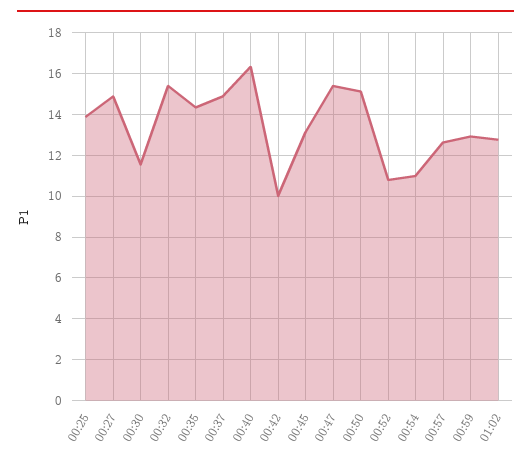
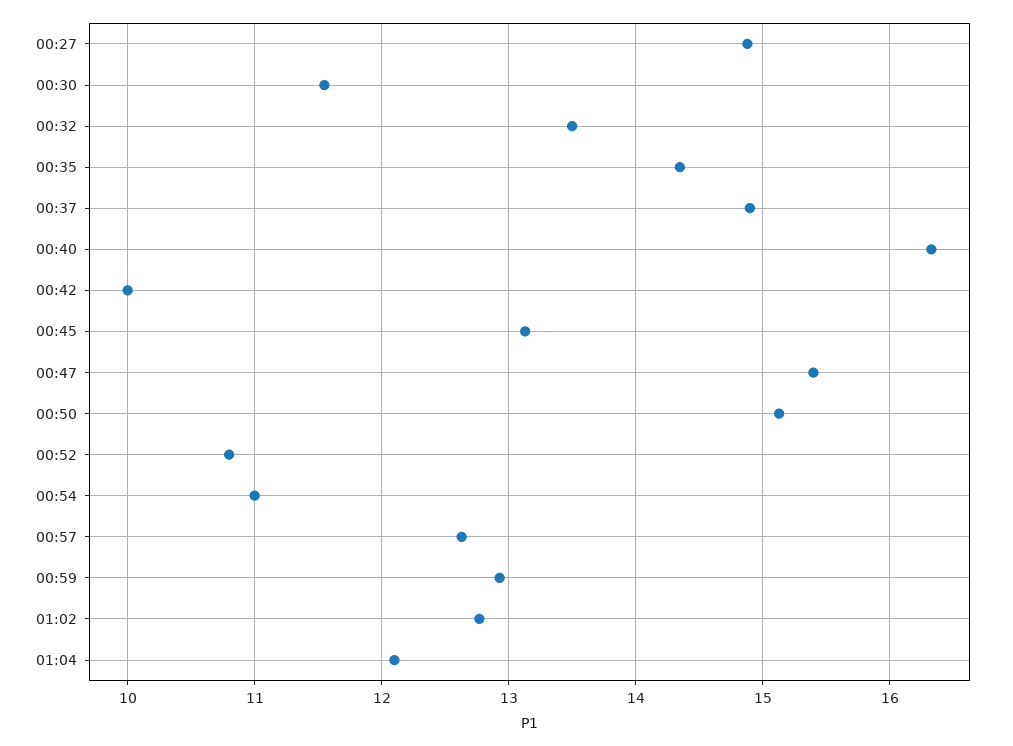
00:25: 14 -> none
00:32: 15.5 -> 13.5
01:04: none -> 12.1

